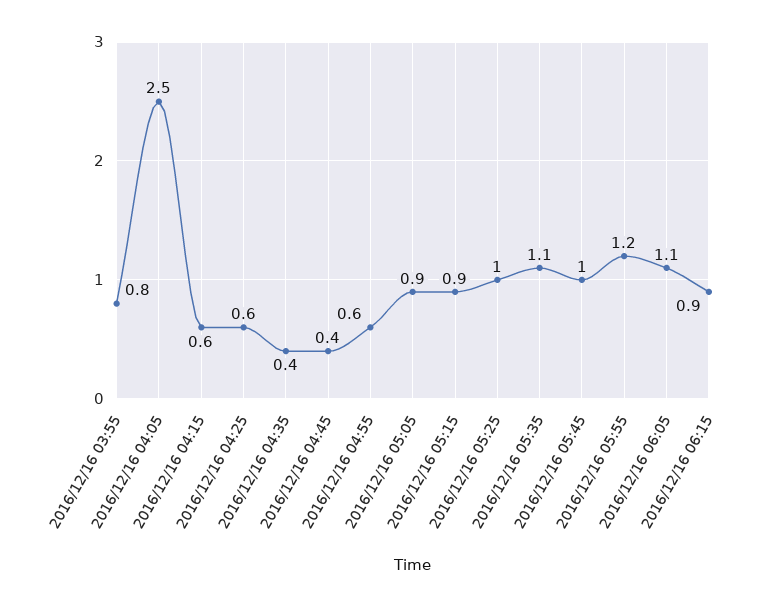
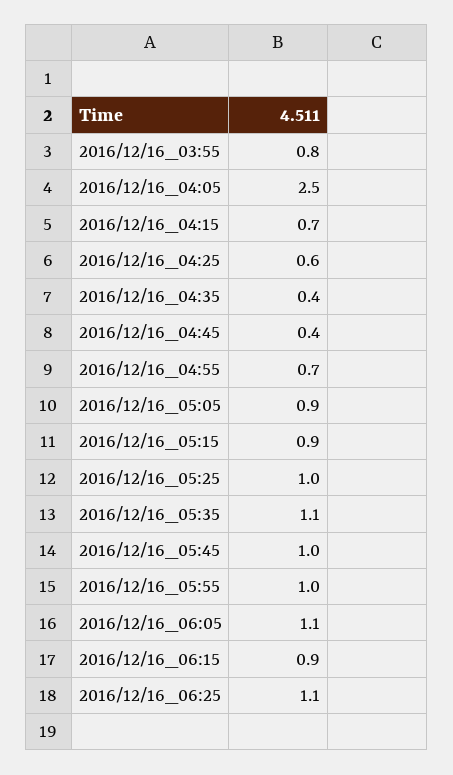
2016/12/16 04:15: 0.6 -> 0.7
2016/12/16 04:55: 0.6 -> 0.7
2016/12/16 05:55: 1.2 -> 1
2016/12/16_06:25: none -> 1.1

